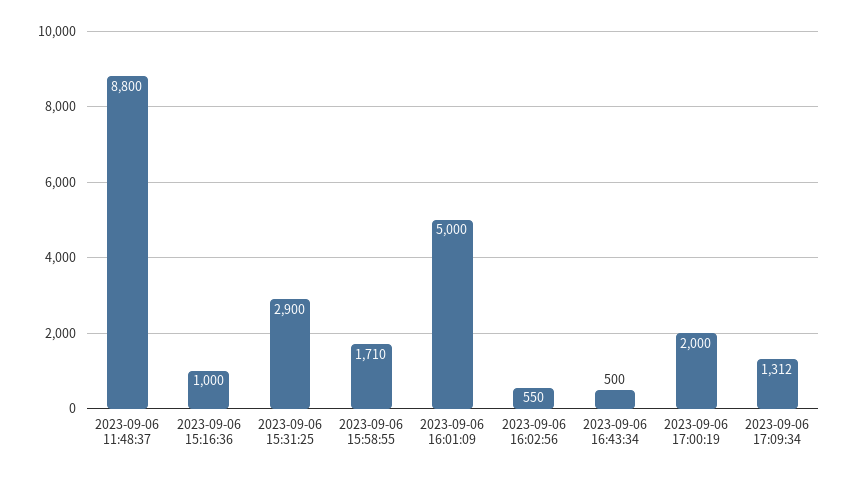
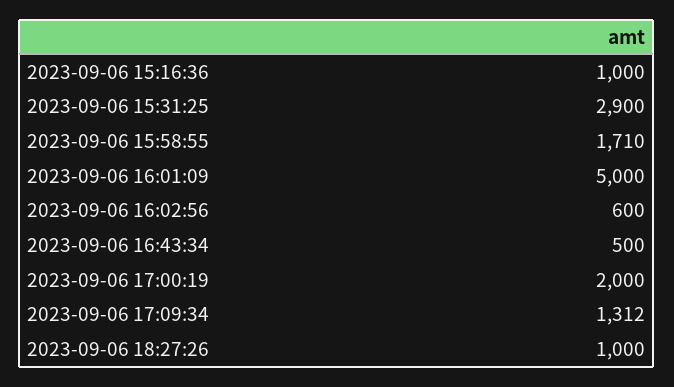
2023-09-06 11:48:37: 8800 -> none
2023-09-06 16:02:56: 550 -> 600
2023-09-06 18:27:26: none -> 1000

